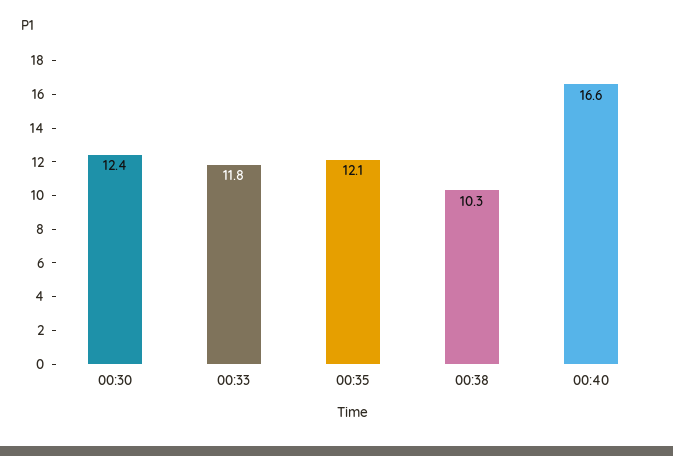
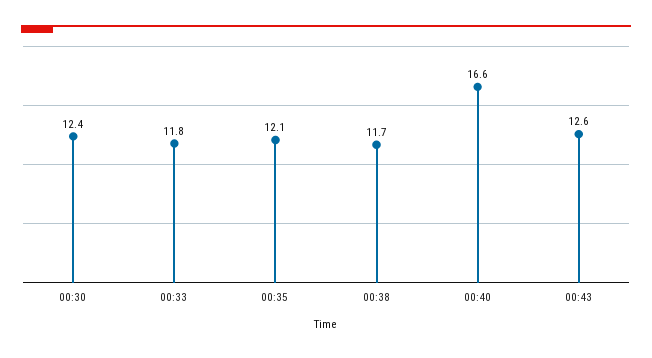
00:38: 10.3 -> 11.7
00:43: none -> 12.6

